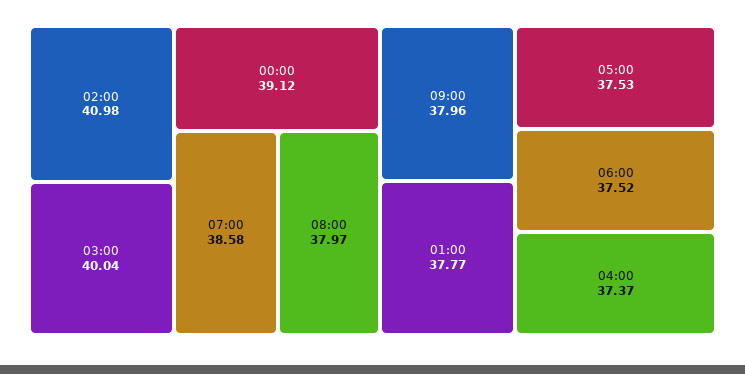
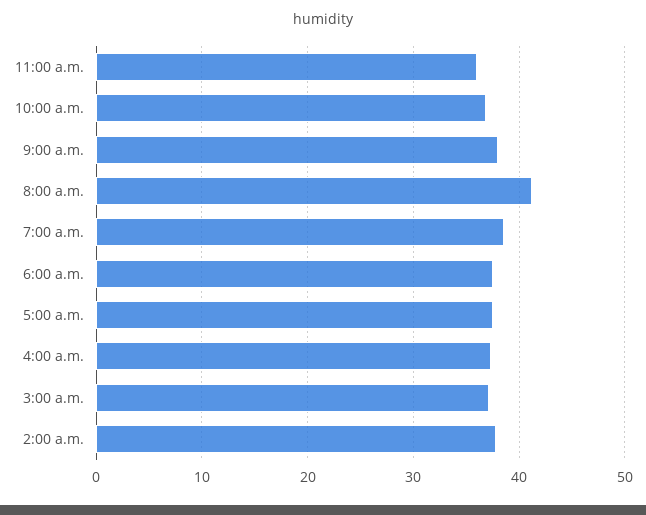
02:00: 40.98 -> 38
03:00: 40.04 -> 37
00:00: 39.12 -> none
08:00: 37.97 -> 41
01:00: 37.77 -> none
11:00 a.m.: none -> 36
10:00 a.m.: none -> 37

